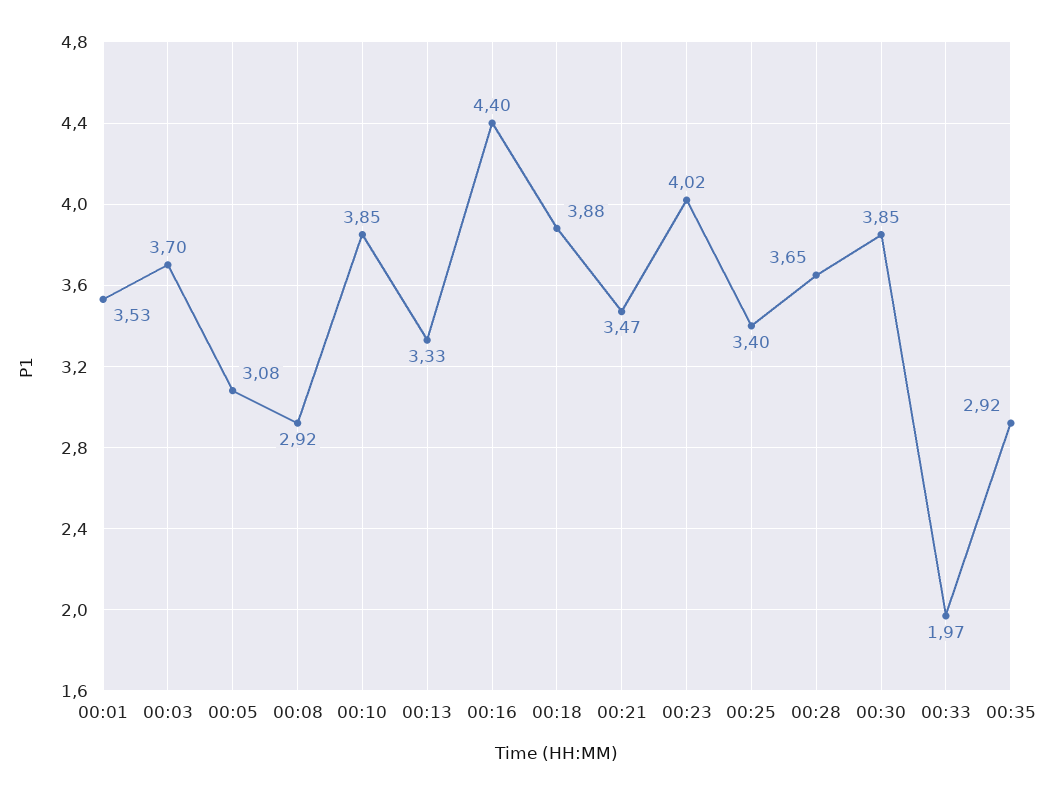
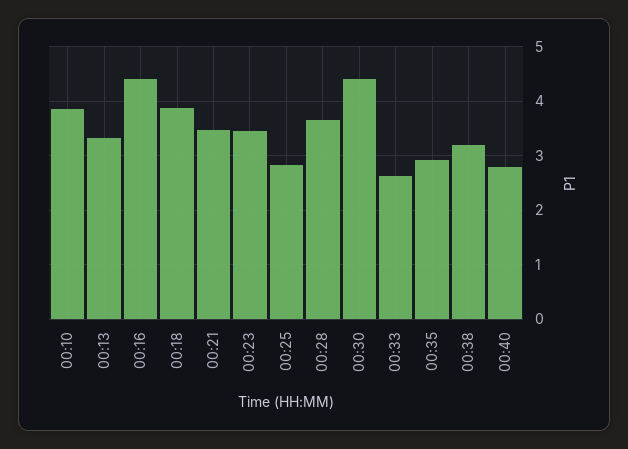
00:01: 3.53 -> none
00:03: 3.7 -> none
00:05: 3.08 -> none
00:08: 2.92 -> none
00:23: 4.02 -> 3.4
00:25: 3.4 -> 2.8
00:30: 3.85 -> 4.4
00:33: 1.97 -> 2.6
00:38: none -> 3.2
00:40: none -> 2.8

